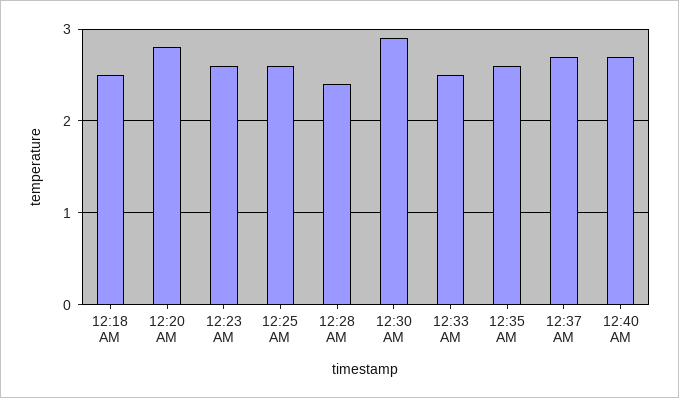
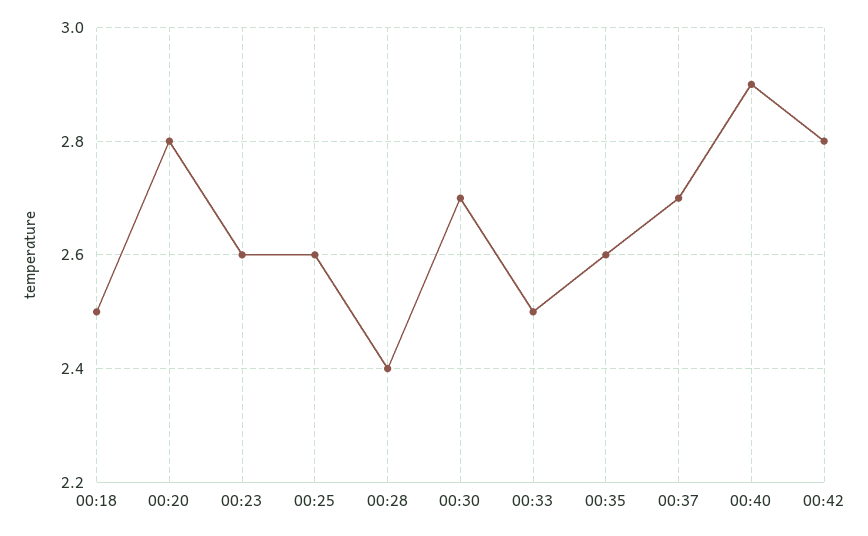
12:30 AM: 2.9 -> 2.7
12:40 AM: 2.7 -> 2.9
00:42: none -> 2.8

